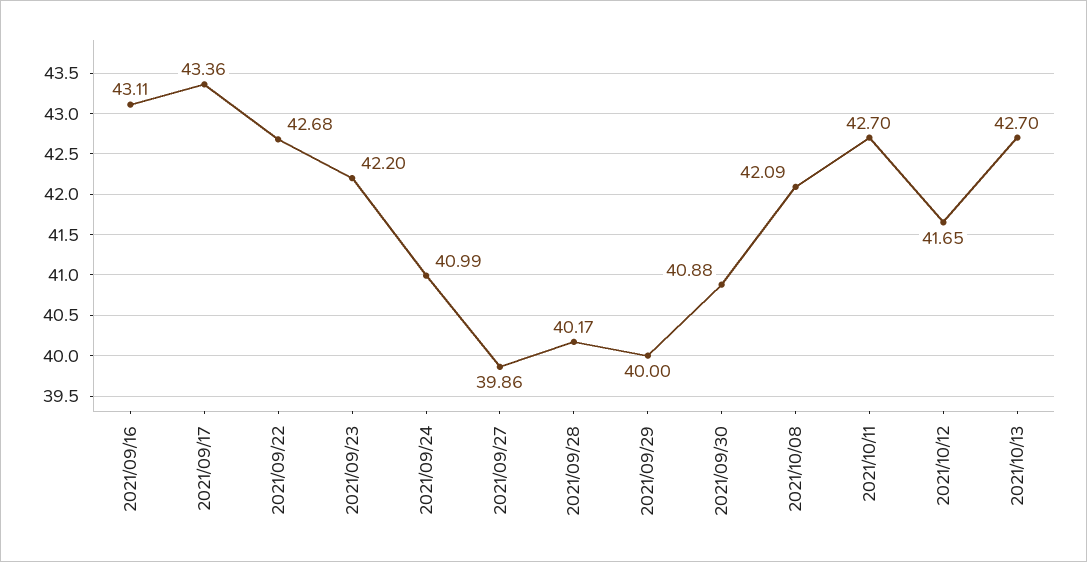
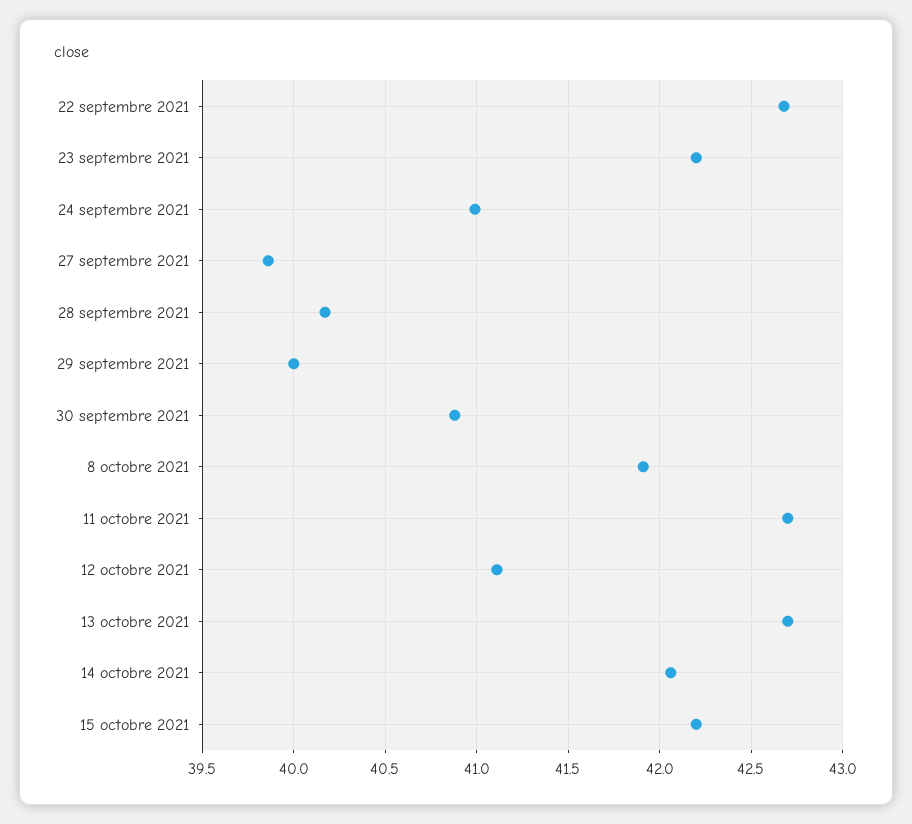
2021/09/16: 43.11 -> none
2021/09/17: 43.36 -> none
2021/10/08: 42.09 -> 41.9
2021/10/12: 41.65 -> 41.1
14 octobre 2021: none -> 42.05
15 octobre 2021: none -> 42.2

